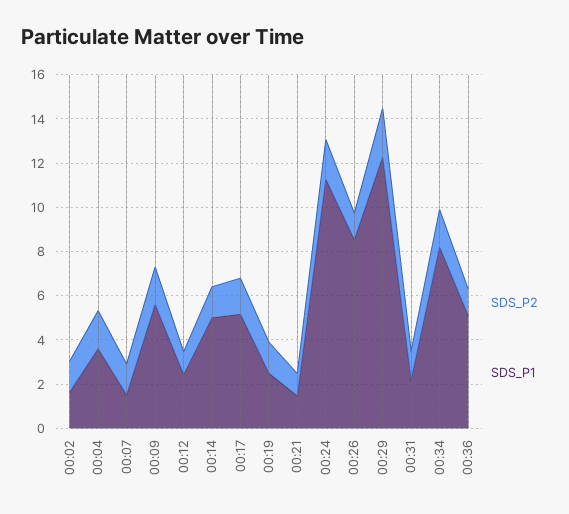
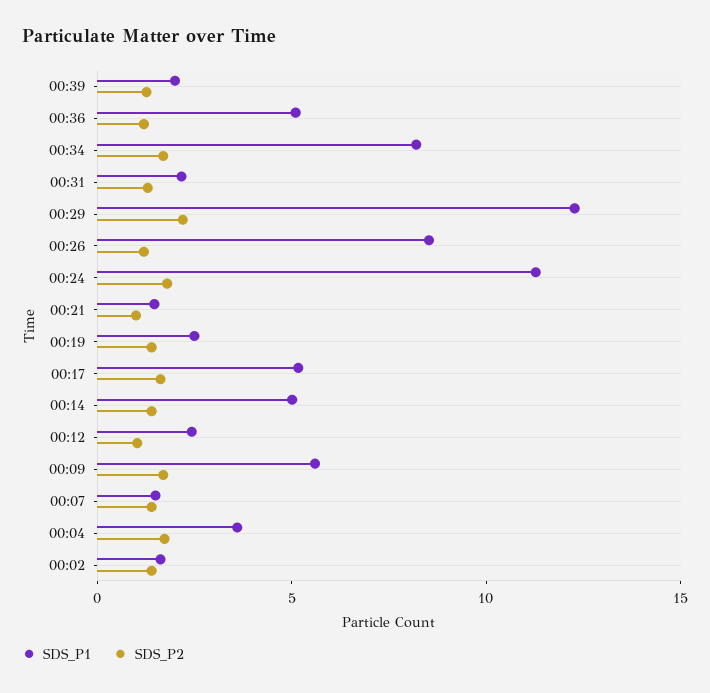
SDS_P1, 00:39: none -> 2
SDS_P2, 00:39: none -> 1

